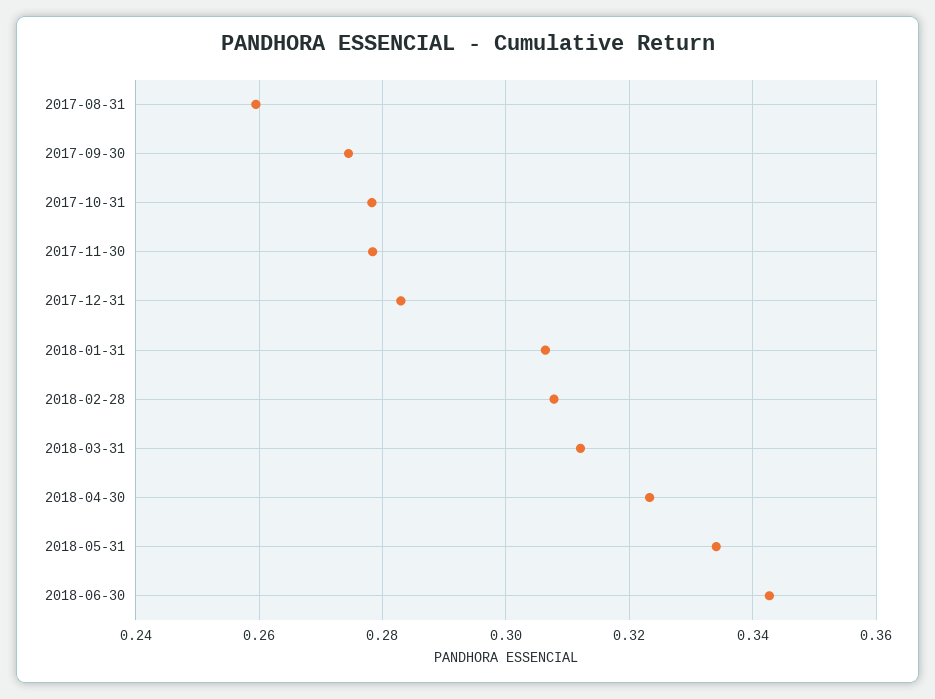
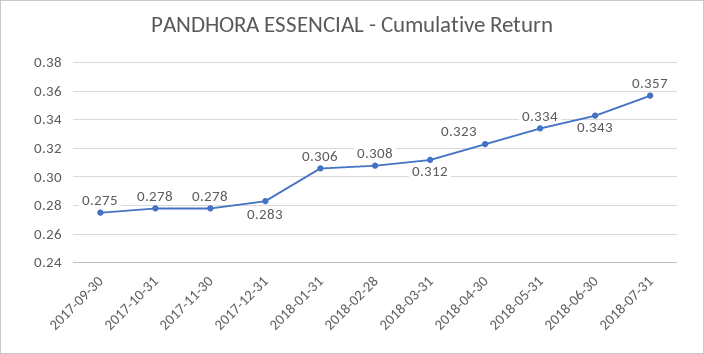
2017-08-31: 0.26 -> none
2018-07-31: none -> 0.357

